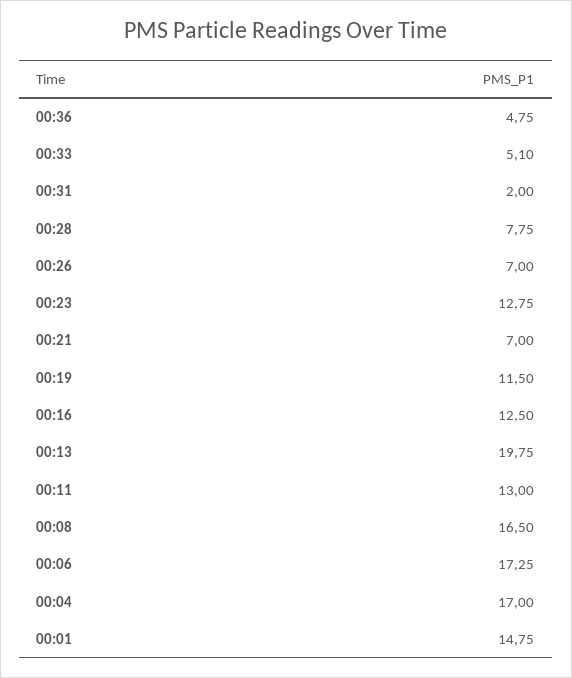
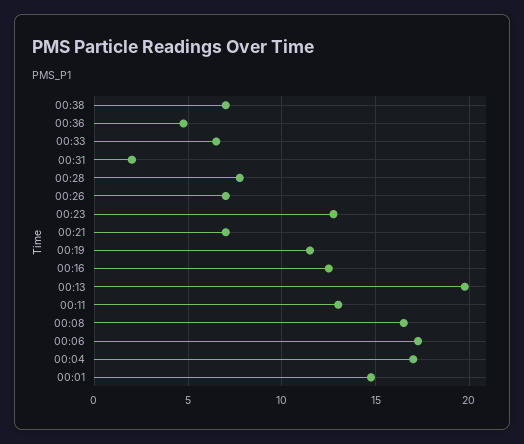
00:33: 5.1 -> 6.5
00:38: none -> 7

